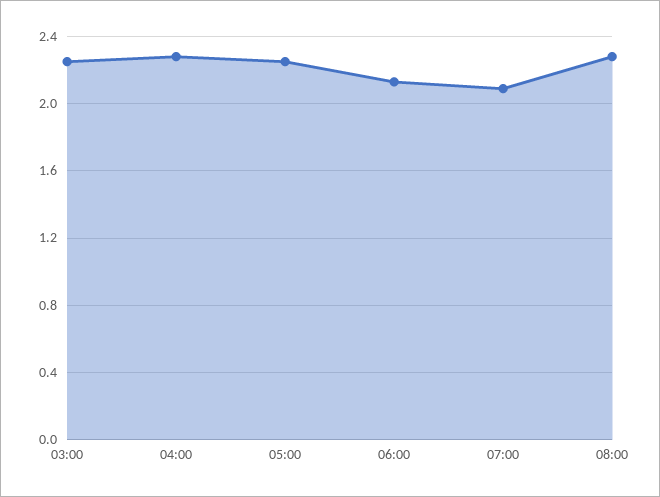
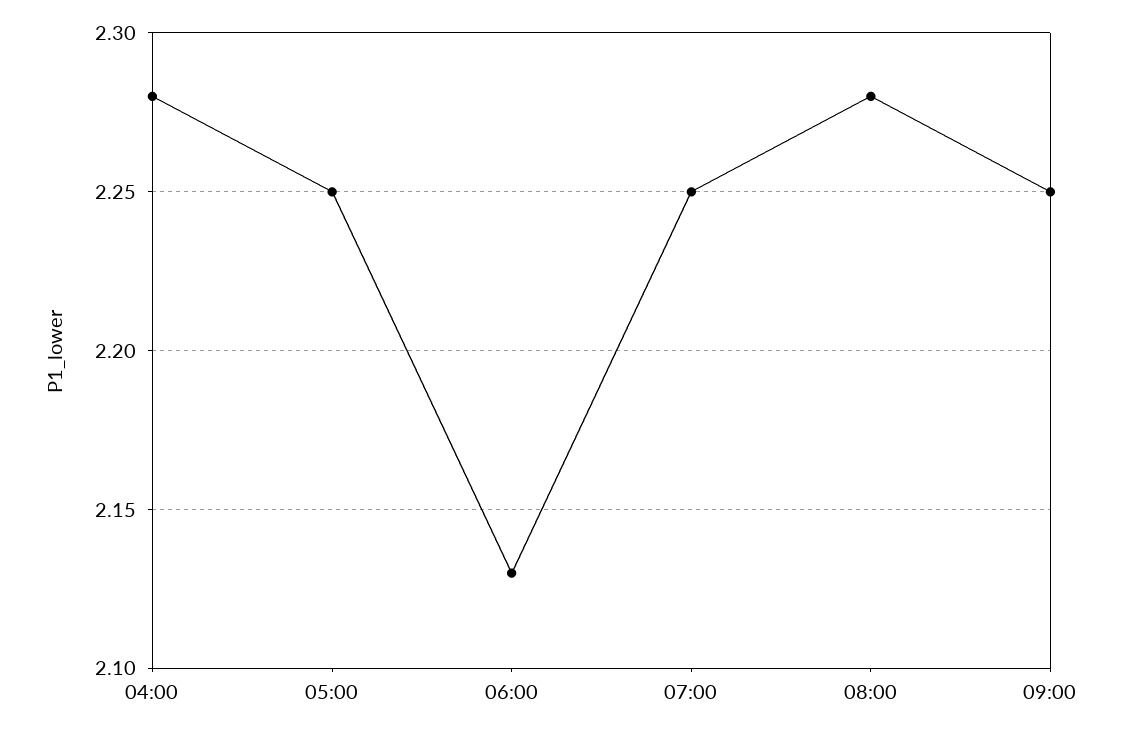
03:00: 2.25 -> none
07:00: 2.1 -> 2.25
09:00: none -> 2.25

